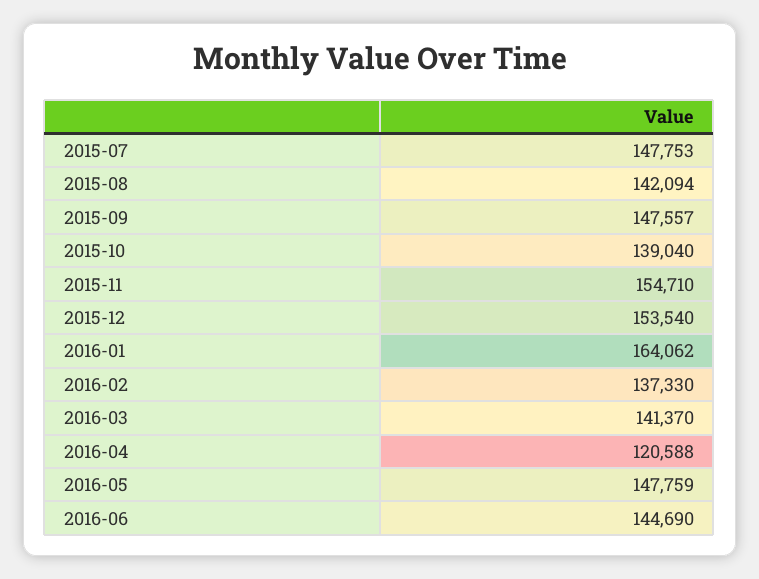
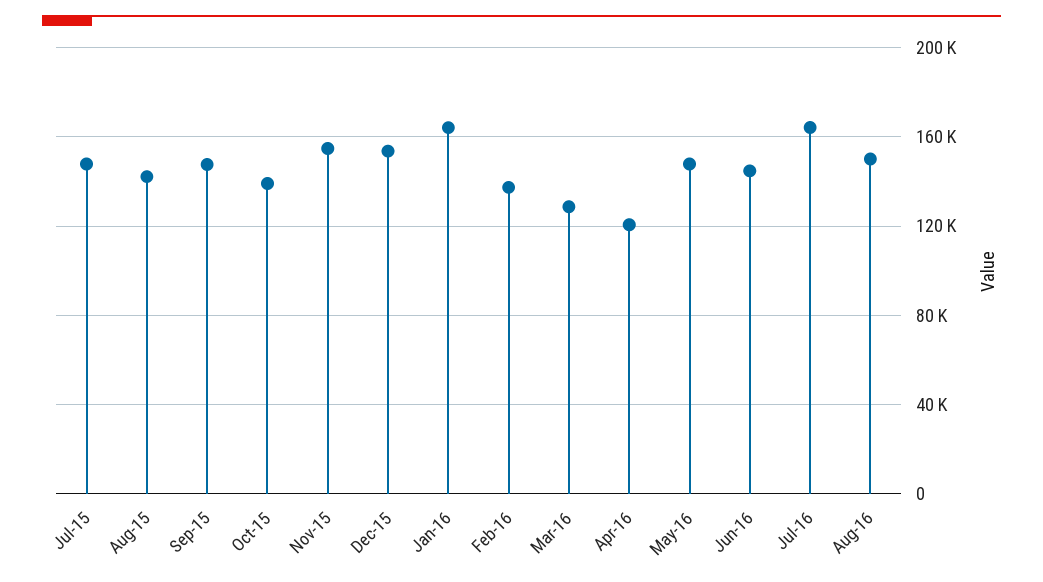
2016-03: 141370 -> 130000
Jul-16: none -> 165000
Aug-16: none -> 150000

